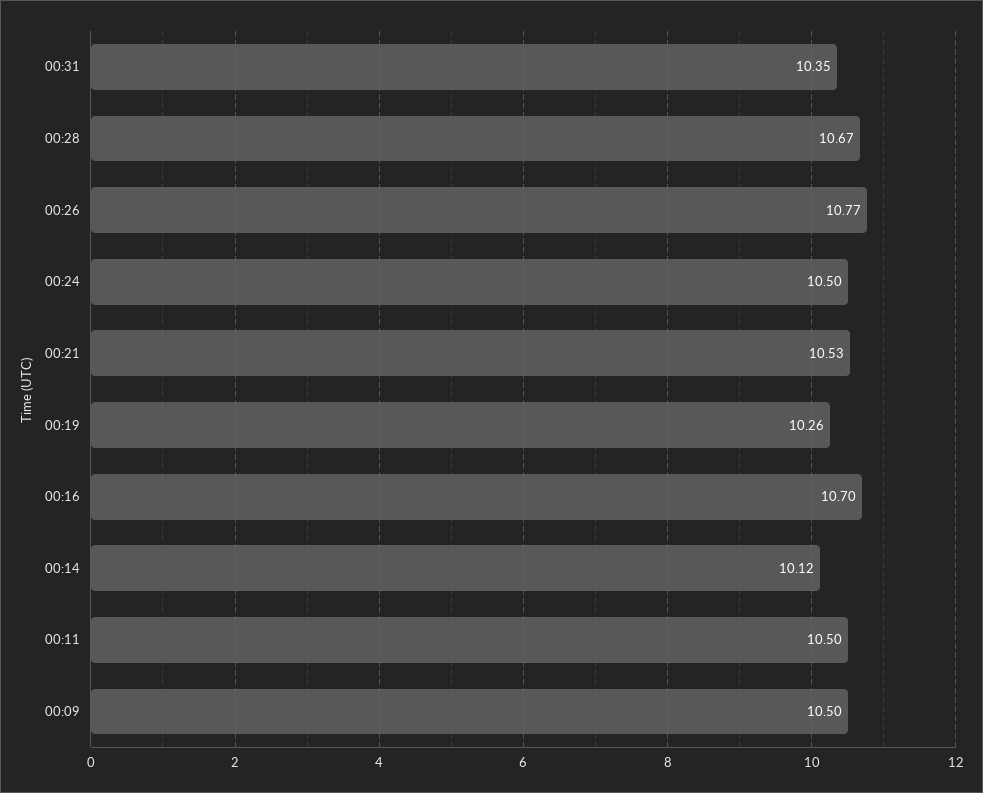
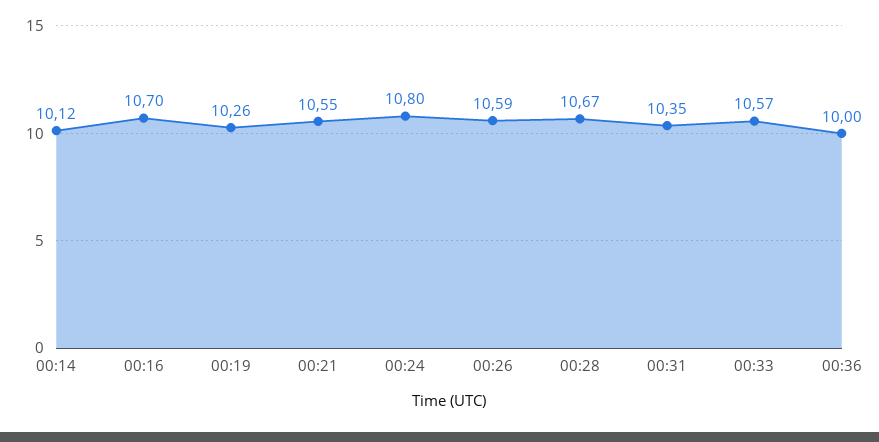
00:26: 10.77 -> 10.59
00:24: 10.5 -> 10.8
00:21: 10.53 -> 10.55
00:11: 10.5 -> none
00:09: 10.5 -> none
00:33: none -> 10.57
00:36: none -> 10

